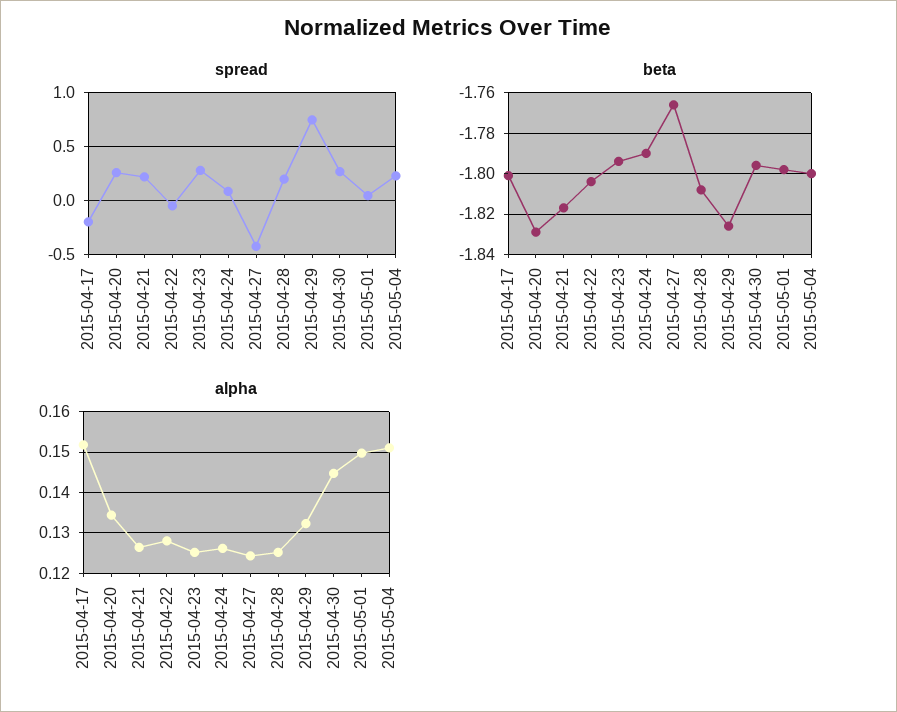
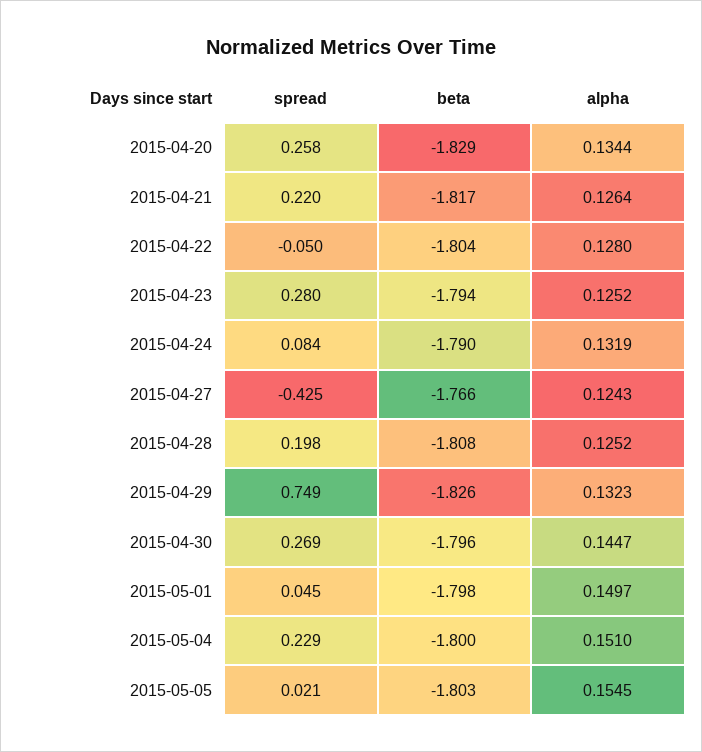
spread, 2015-04-17: -0.2 -> none
beta, 2015-04-17: -1.8 -> none
alpha, 2015-04-17: 0.152 -> none
alpha, 2015-04-24: 0.126 -> 0.1319
spread, 2015-05-05: none -> 0.021
beta, 2015-05-05: none -> -1.803
alpha, 2015-05-05: none -> 0.1545

